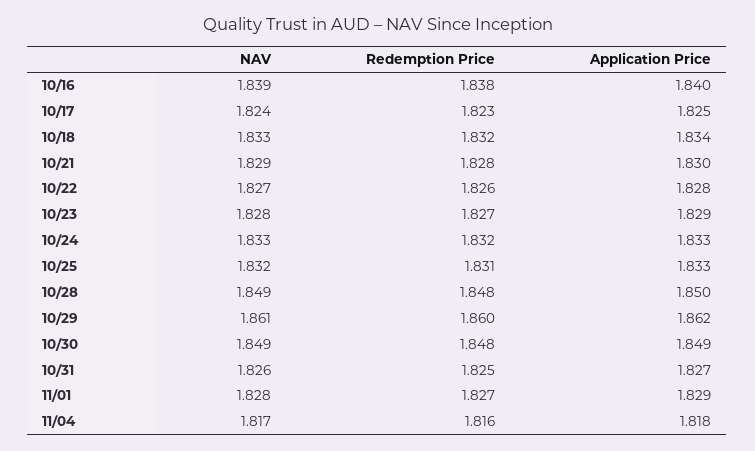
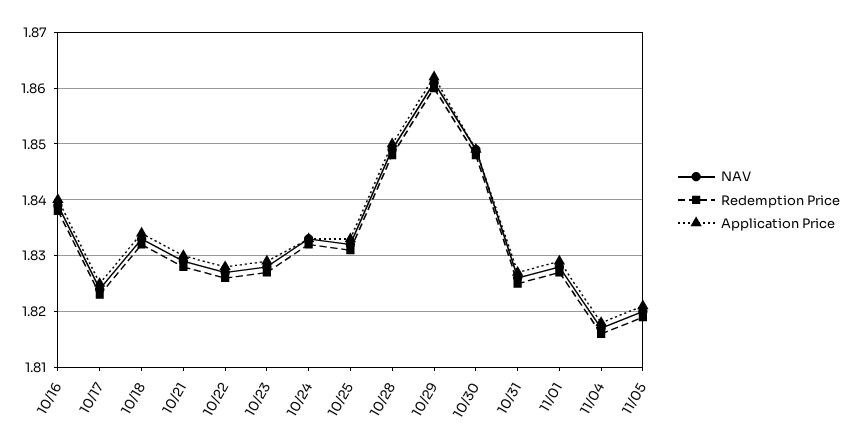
NAV, 11/05: none -> 1.82
Redemption Price, 11/05: none -> 1.82
Application Price, 11/05: none -> 1.82

